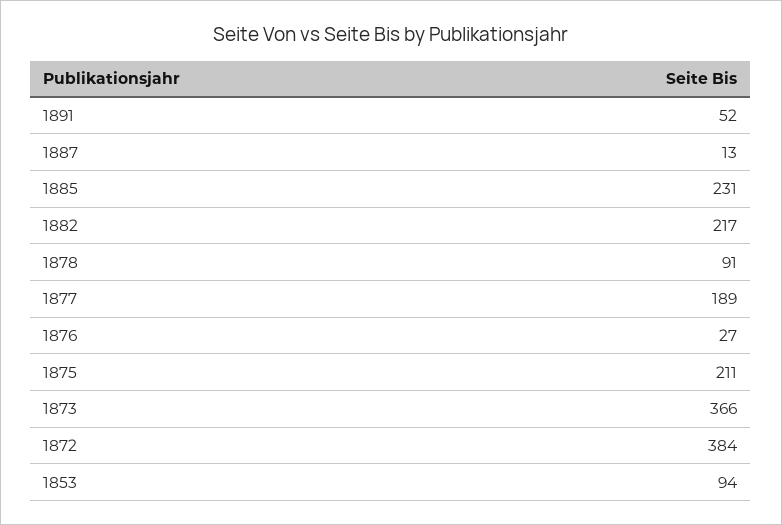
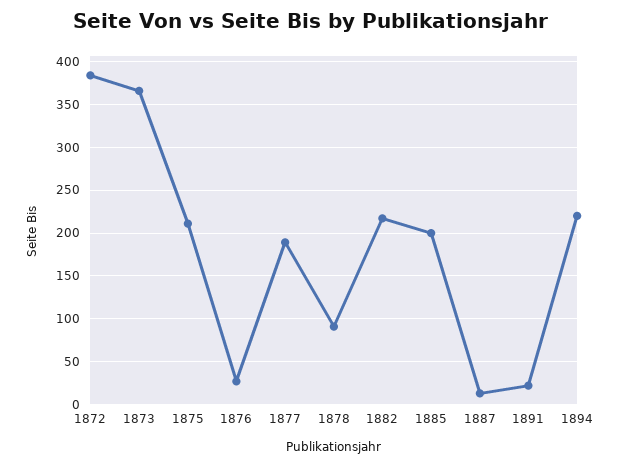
1891: 52 -> 20
1885: 231 -> 200
1853: 94 -> none
1894: none -> 220

